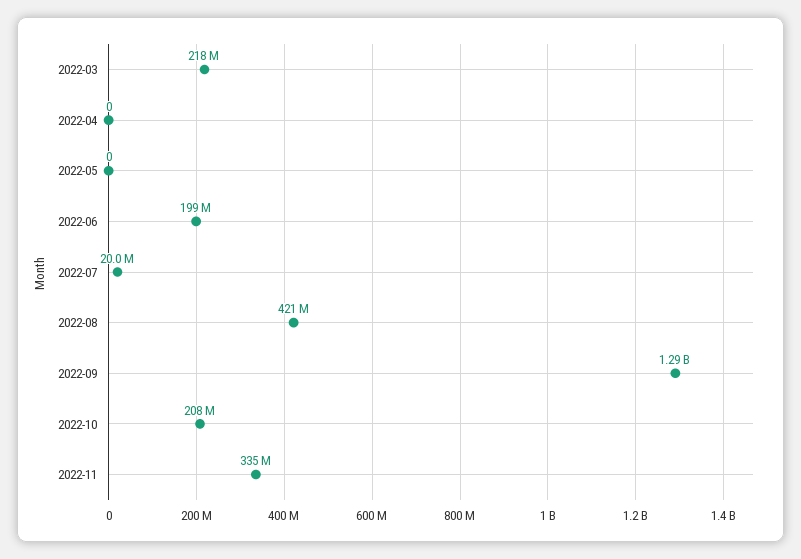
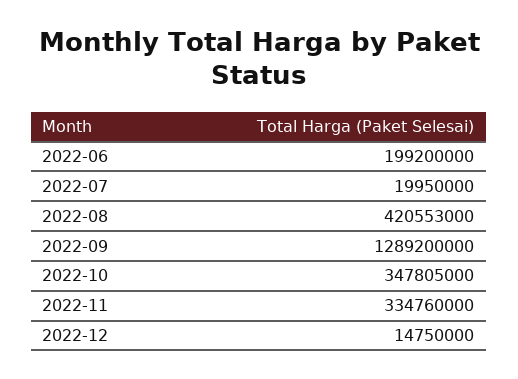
2022-03: 218000000 -> none
2022-04: 0 -> none
2022-05: 0 -> none
2022-10: 208000000 -> 347805000
2022-12: none -> 14750000

